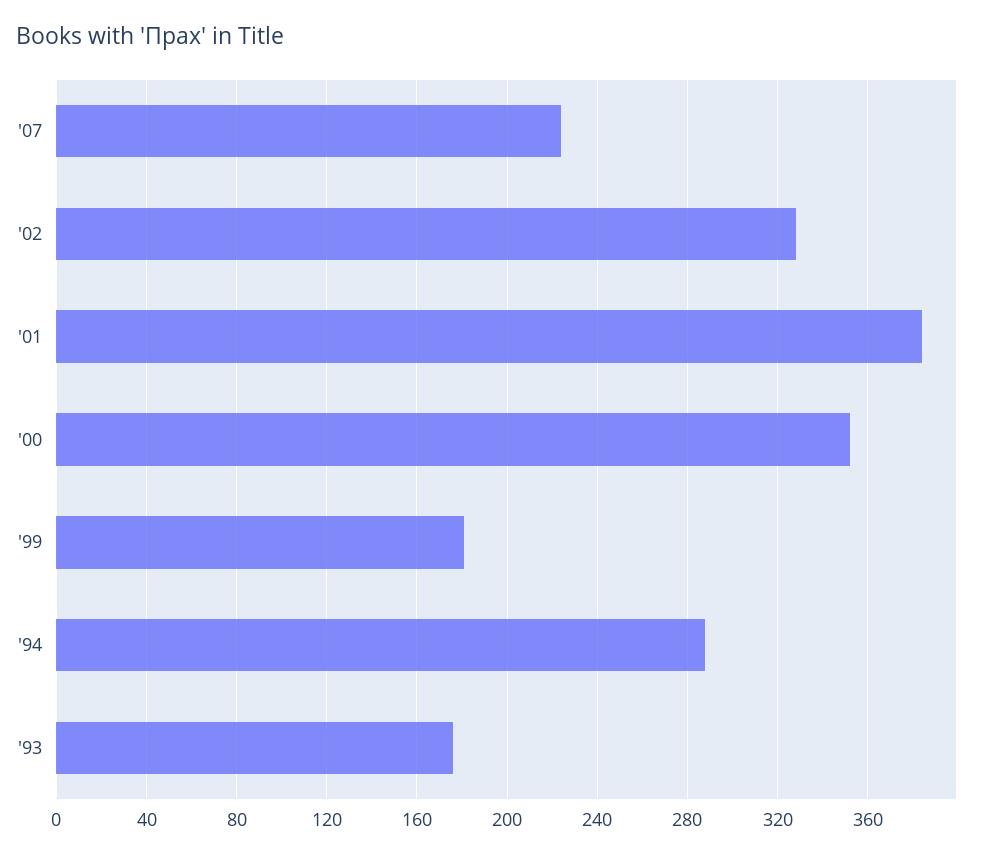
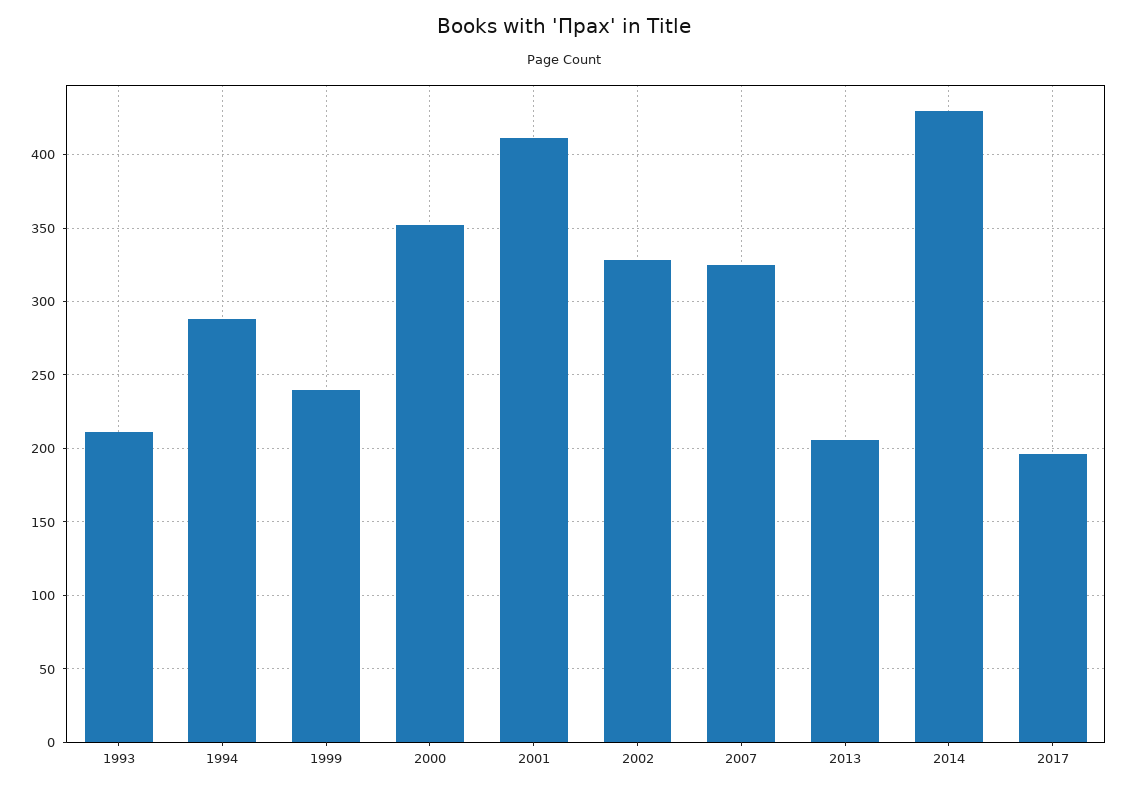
'07: 225 -> 325
'01: 385 -> 410
'99: 180 -> 240
'93: 175 -> 210
2013: none -> 205
2014: none -> 430
2017: none -> 195

